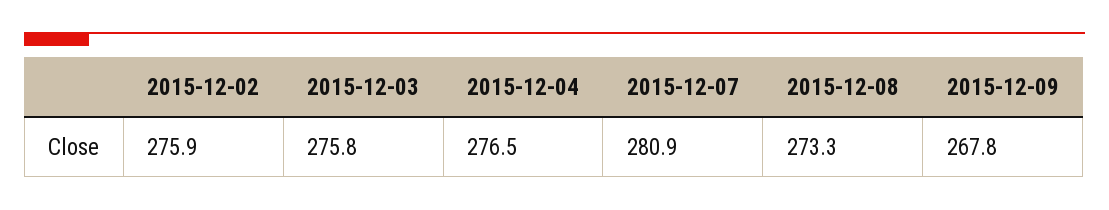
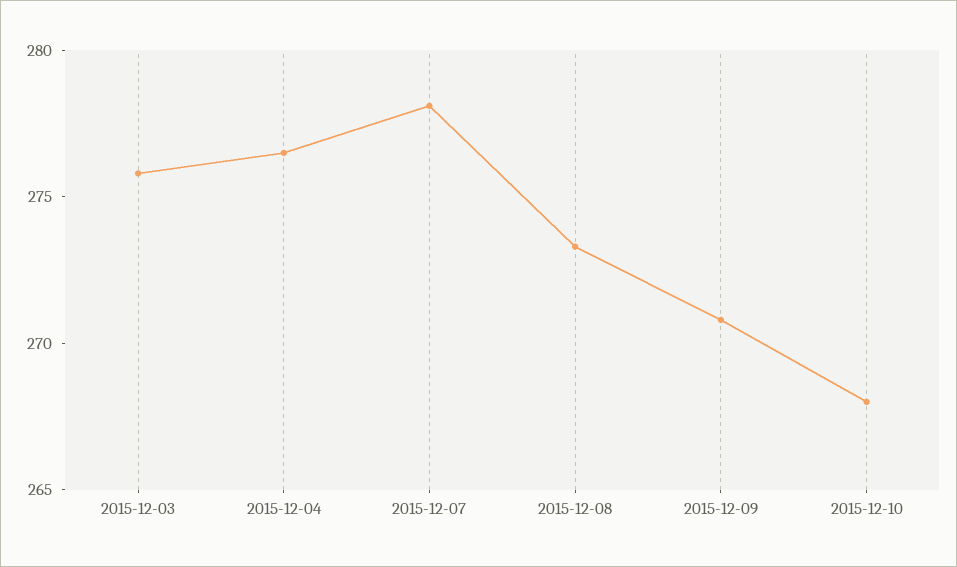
2015-12-02: 275.9 -> none
2015-12-07: 280.9 -> 278
2015-12-09: 267.8 -> 271
2015-12-10: none -> 268

